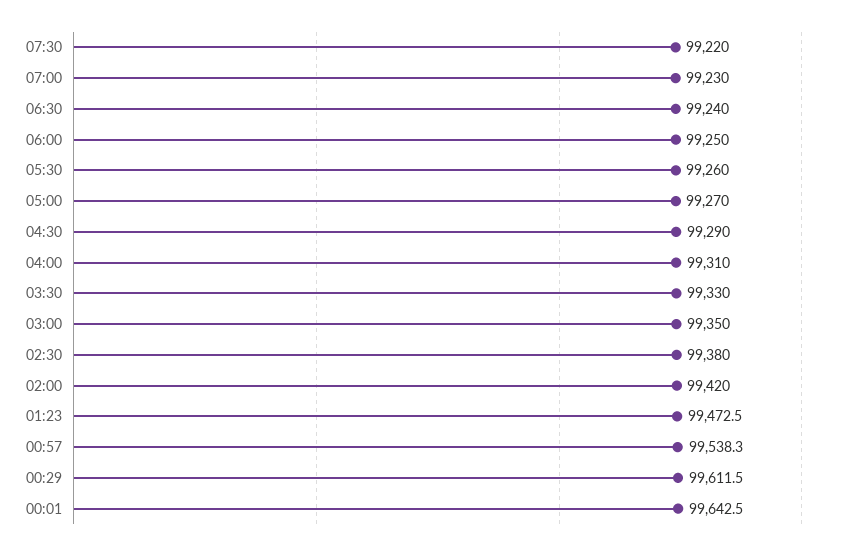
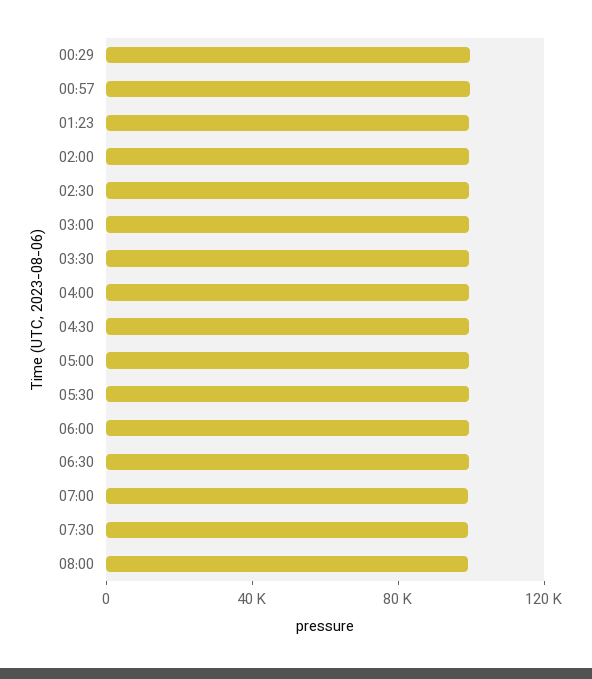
00:01: 99642.5 -> none
08:00: none -> 100000

